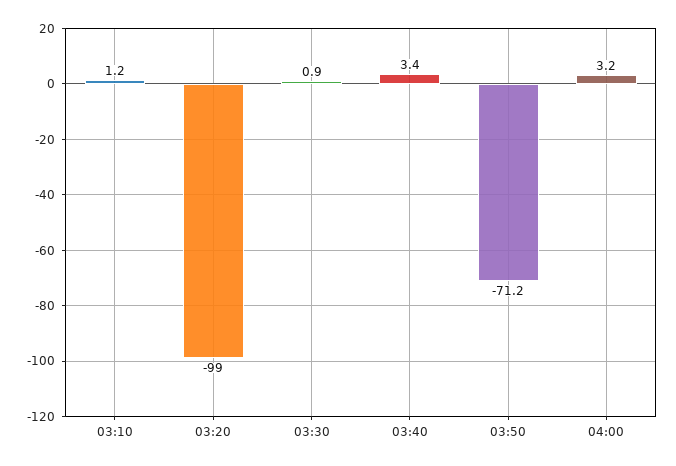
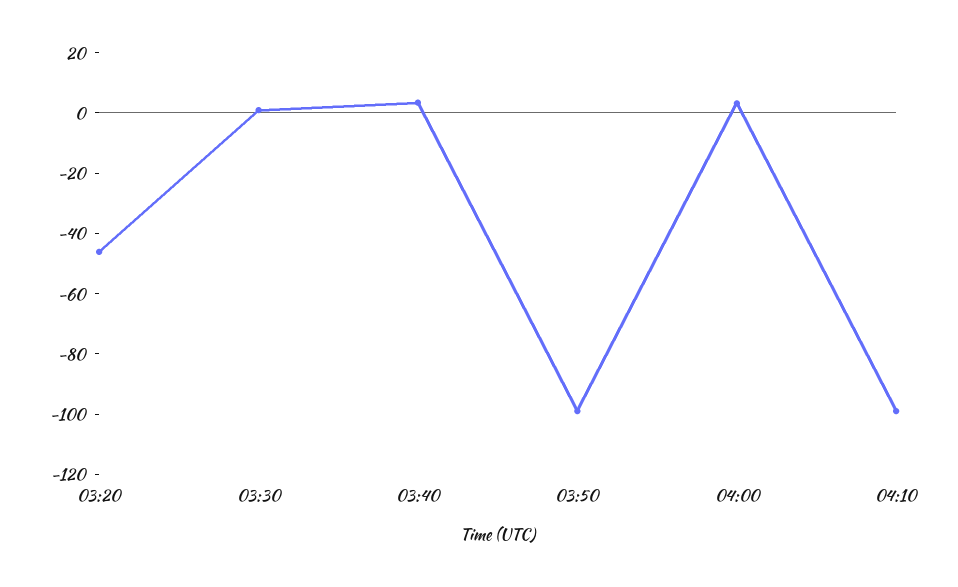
03:10: 1.2 -> none
03:20: -99 -> -45
03:50: -71.2 -> -100
04:10: none -> -100

